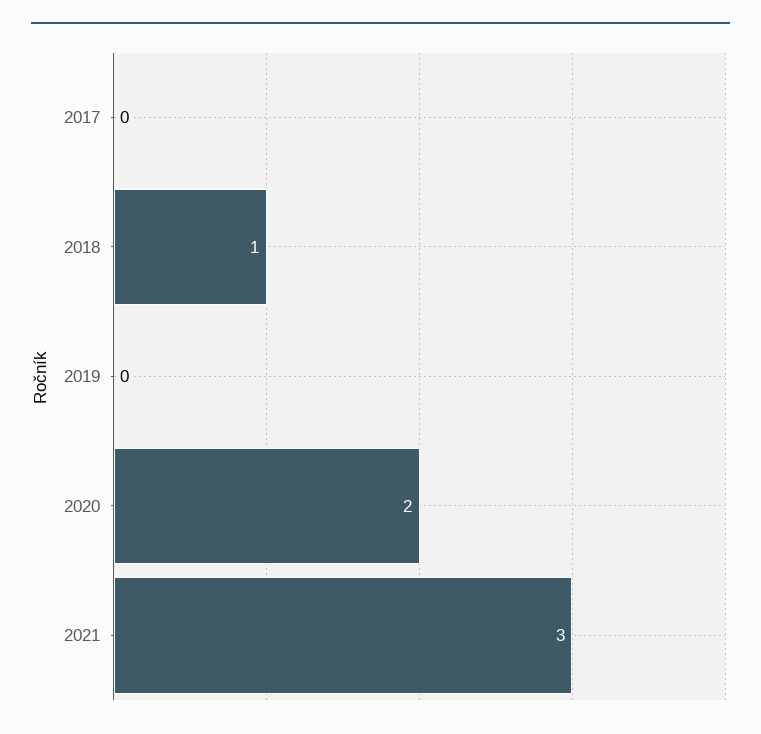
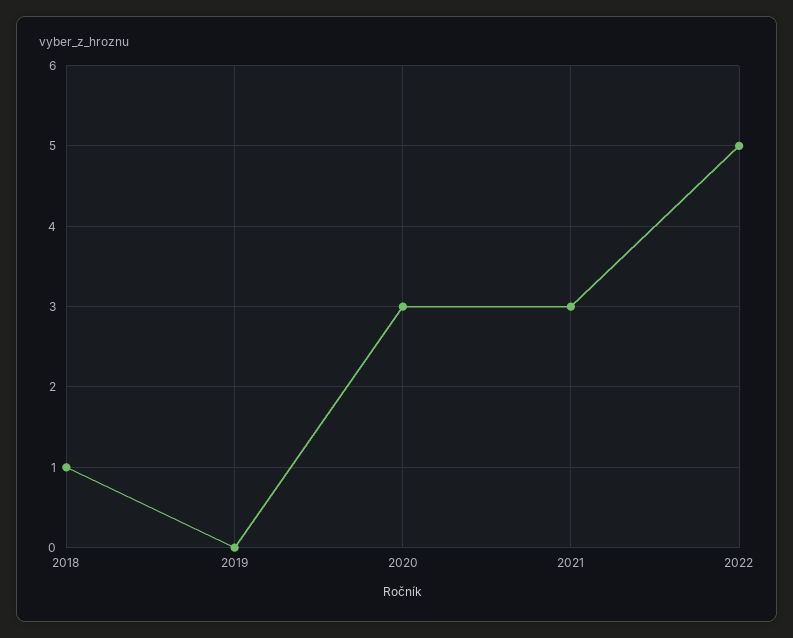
2017: 0 -> none
2020: 2 -> 3
2022: none -> 5

